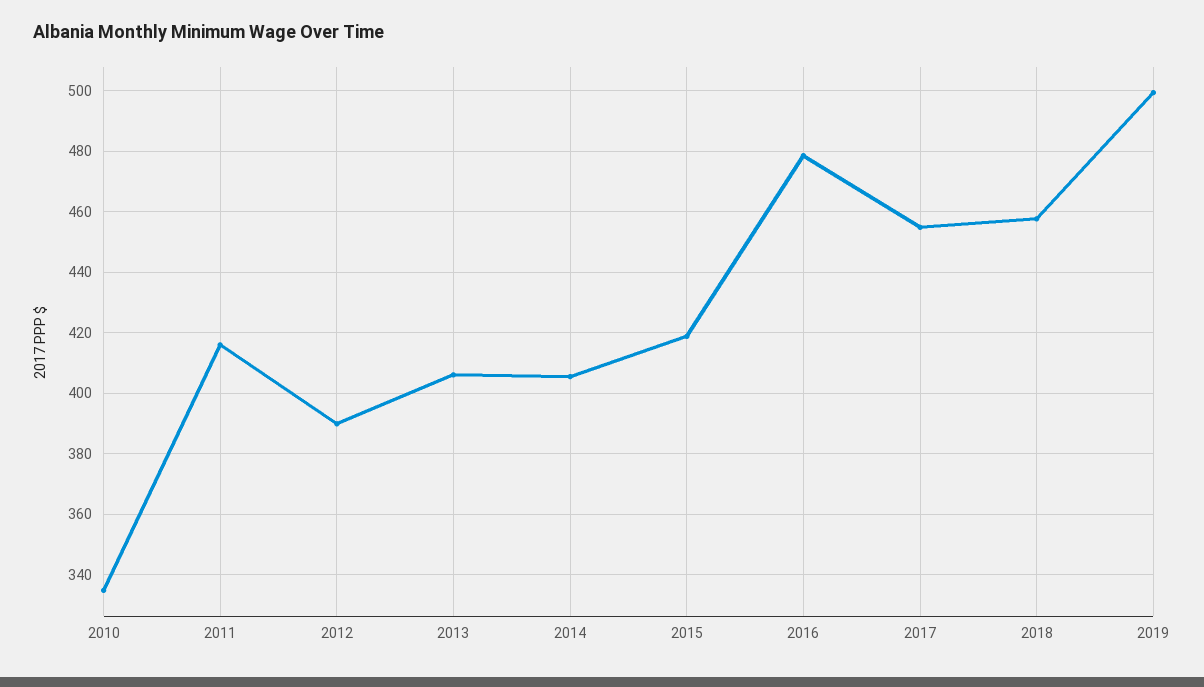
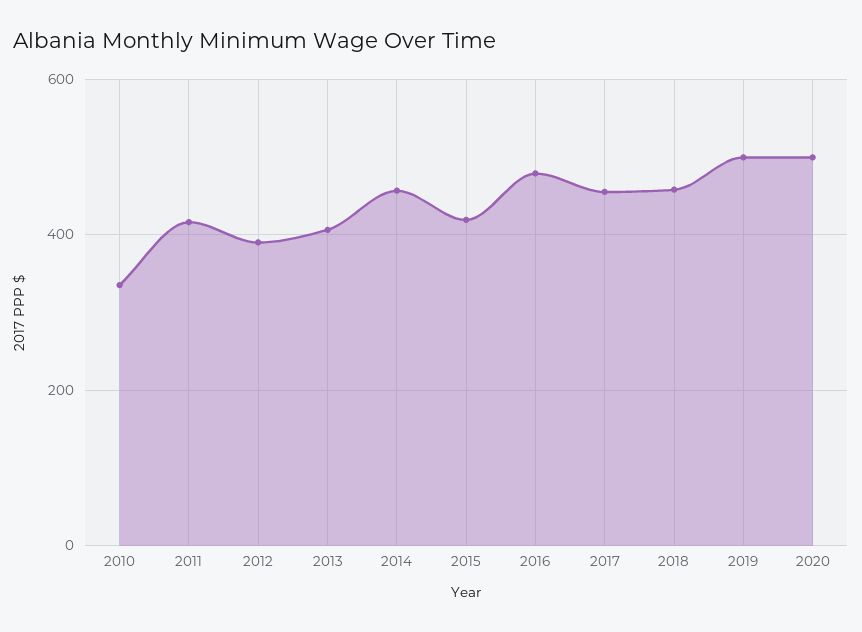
2014: 406 -> 460
2020: none -> 500

